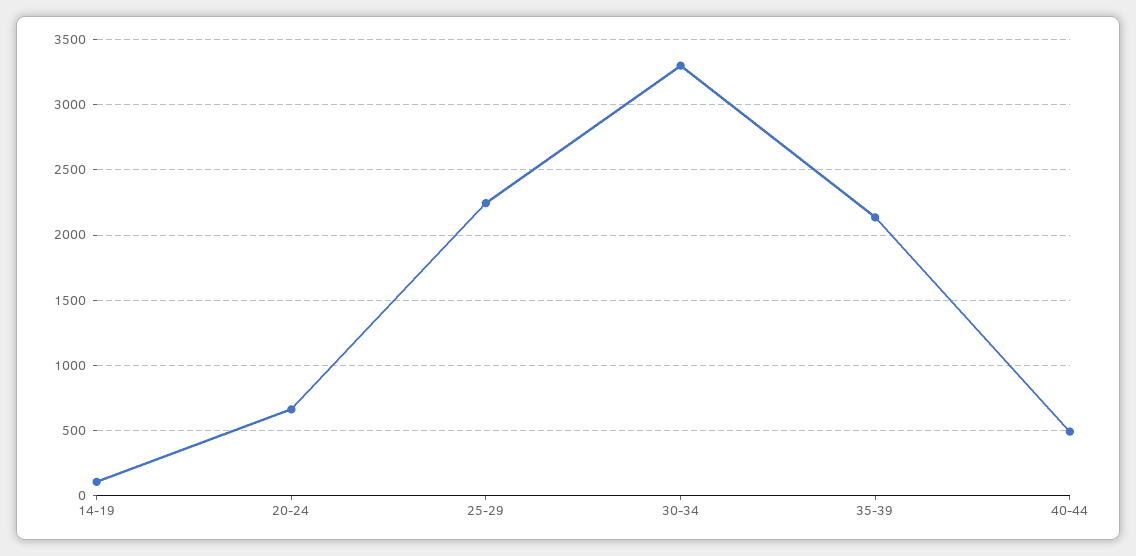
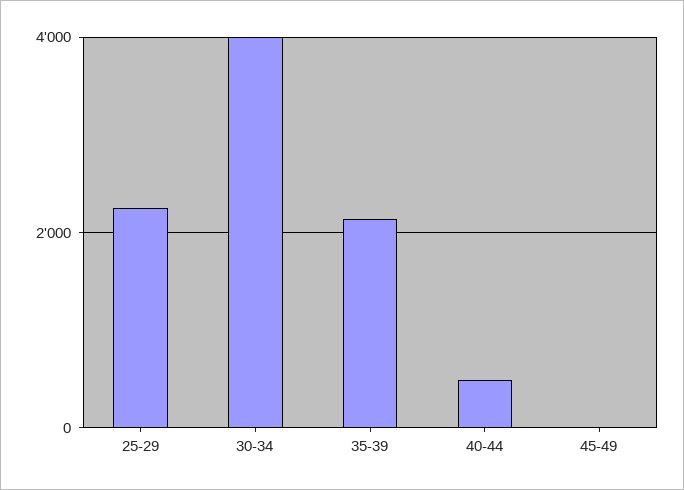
14-19: 100 -> none
20-24: 650 -> none
30-34: 3300 -> 4000
45-49: none -> 0

